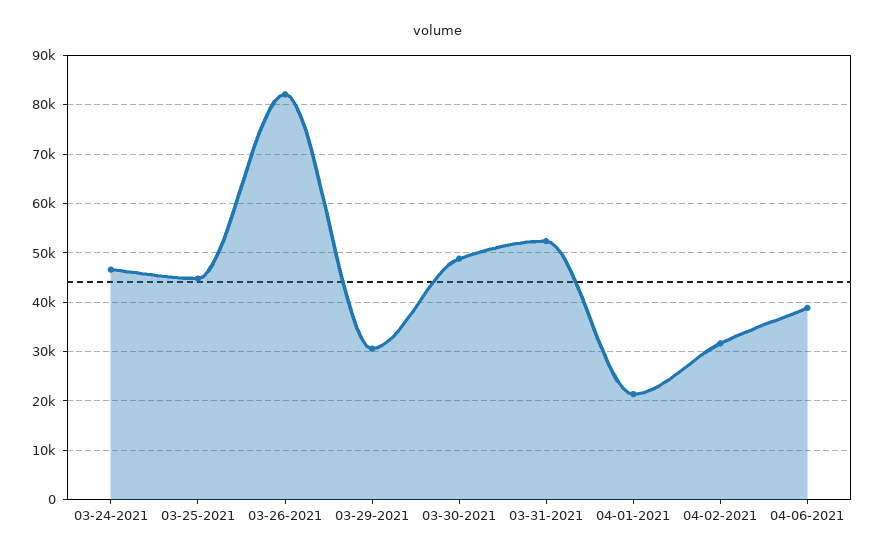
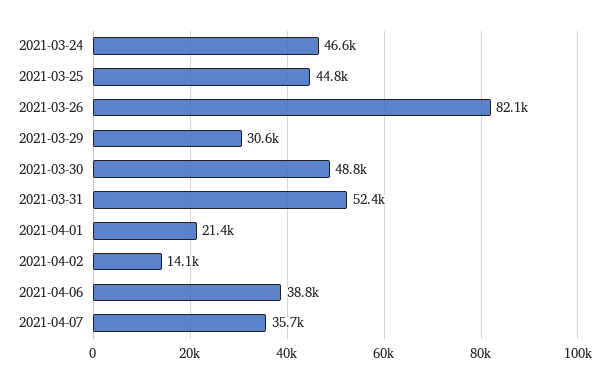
04-02-2021: 32000 -> 14100
2021-04-07: none -> 35700

